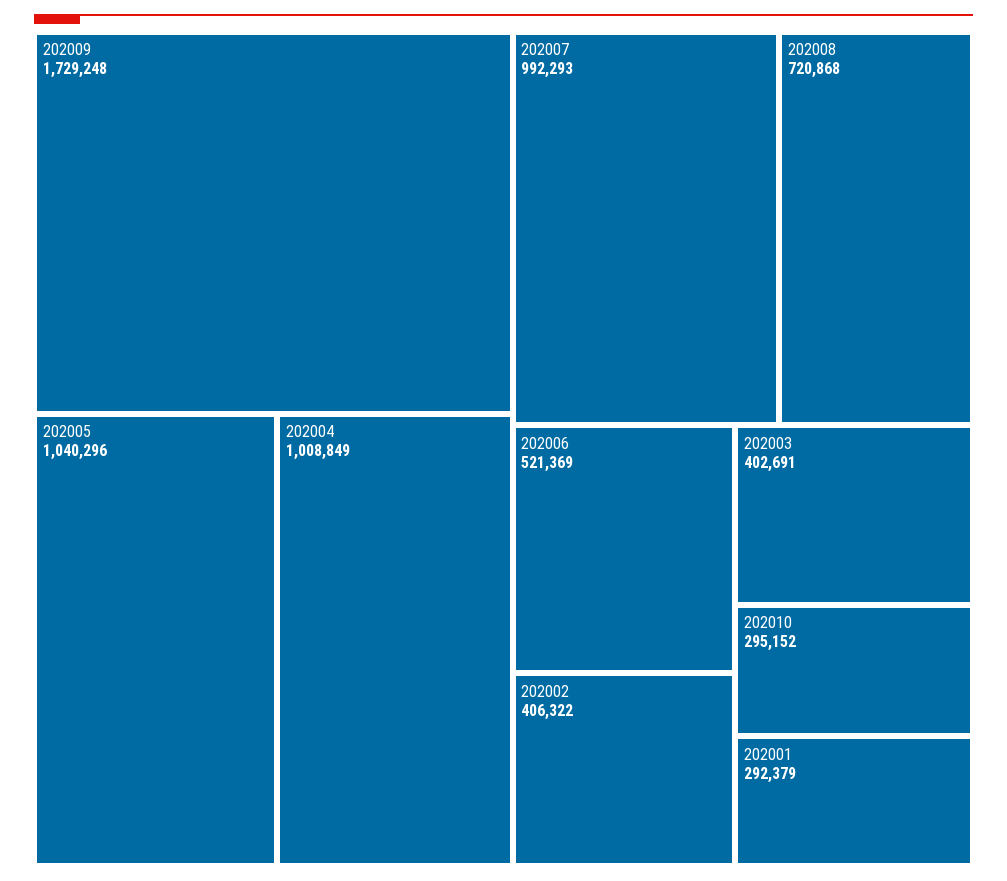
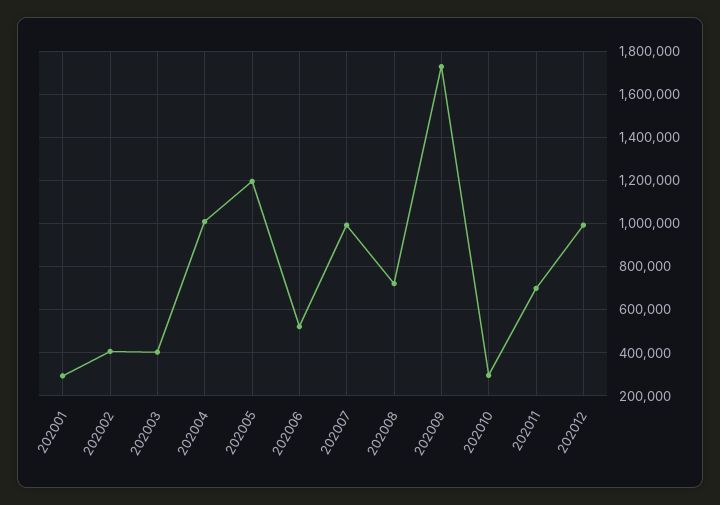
202005: 1040296 -> 1200000
202011: none -> 700000
202012: none -> 1000000

